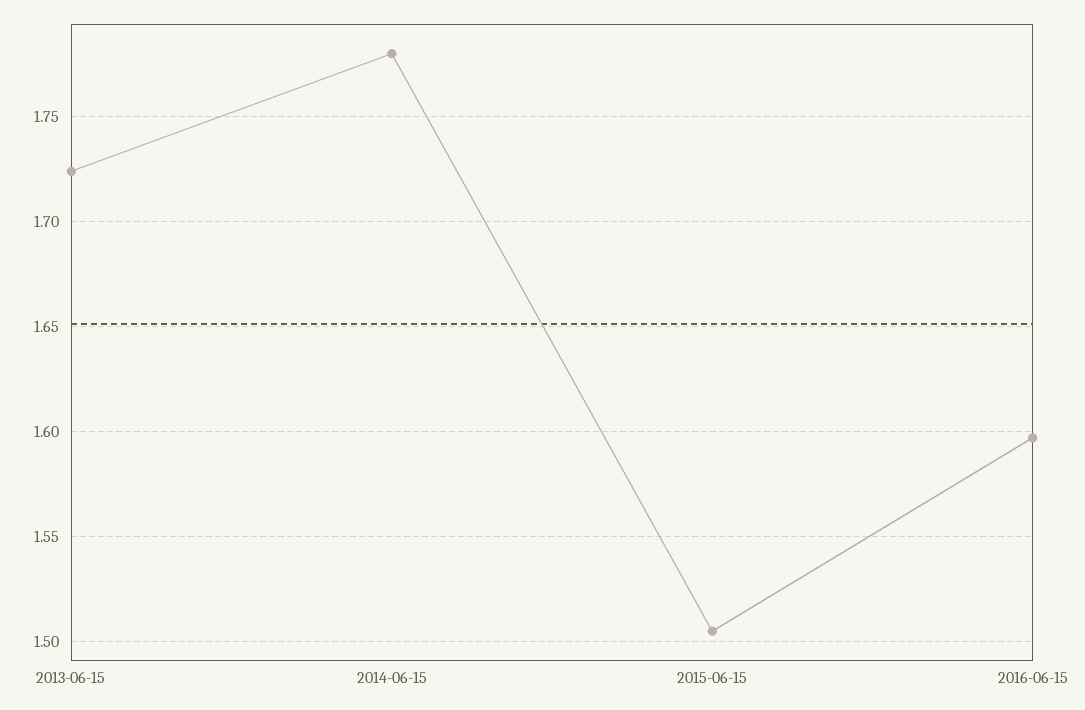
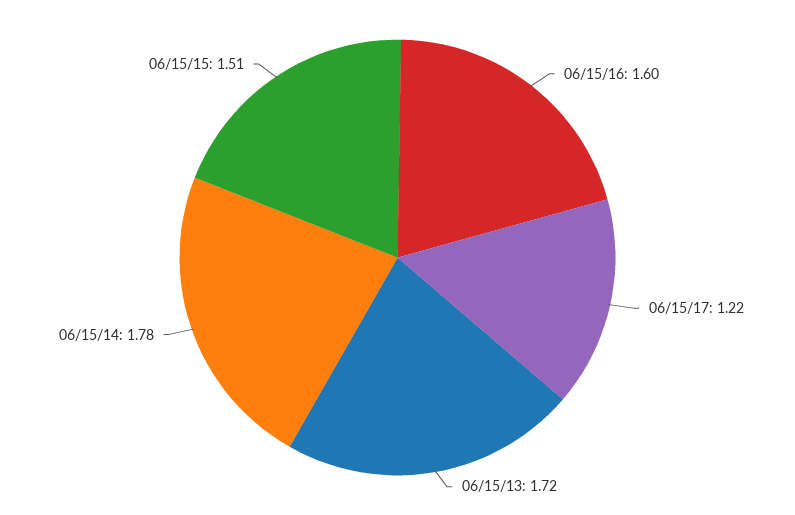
06/15/17: none -> 1.22

